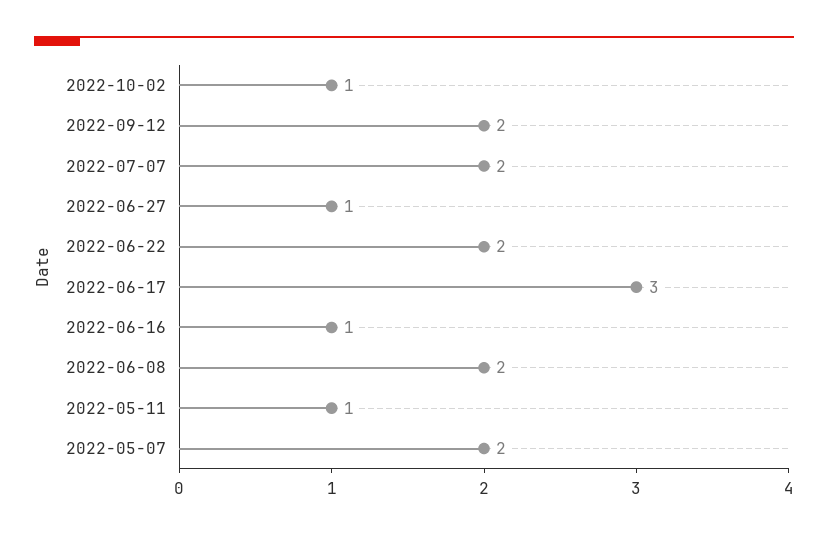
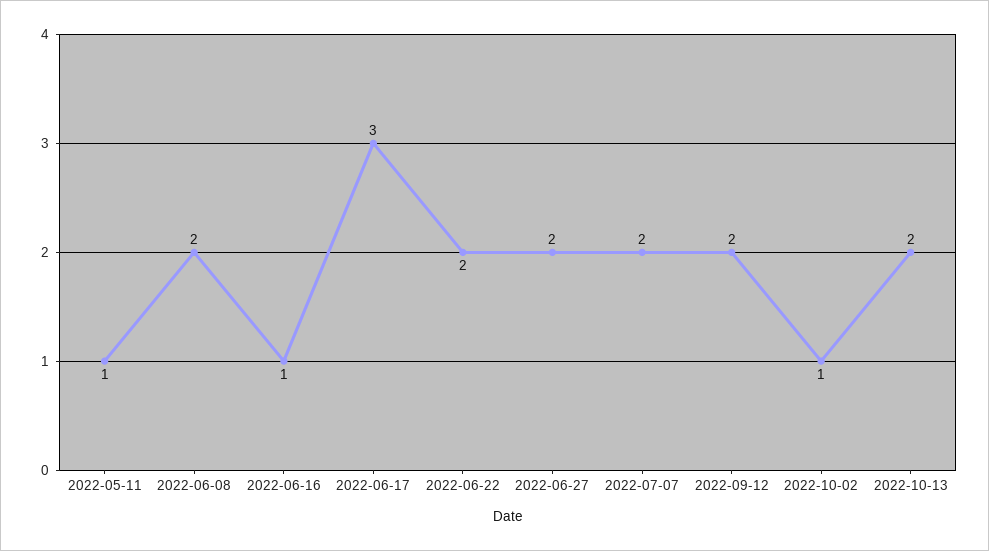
2022-06-27: 1 -> 2
2022-05-07: 2 -> none
2022-10-13: none -> 2

